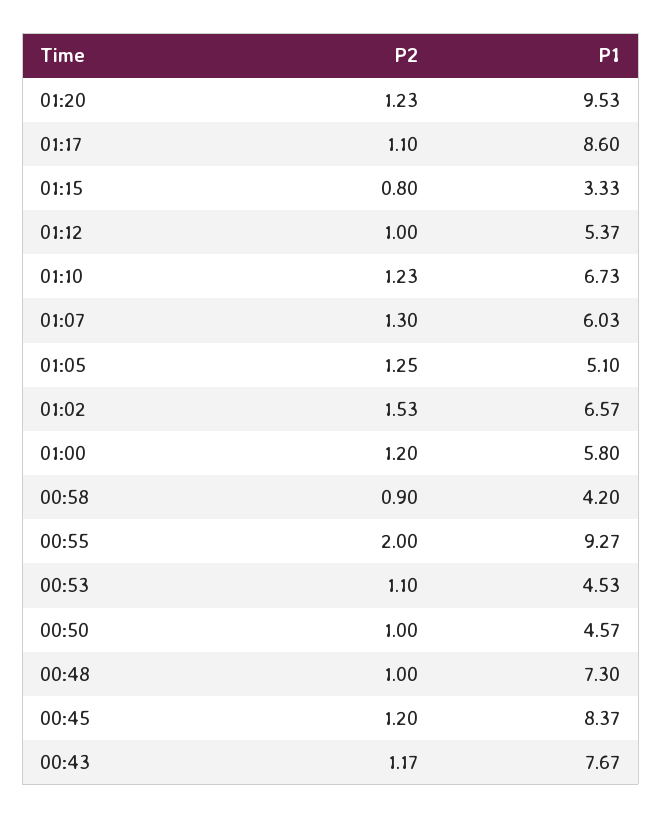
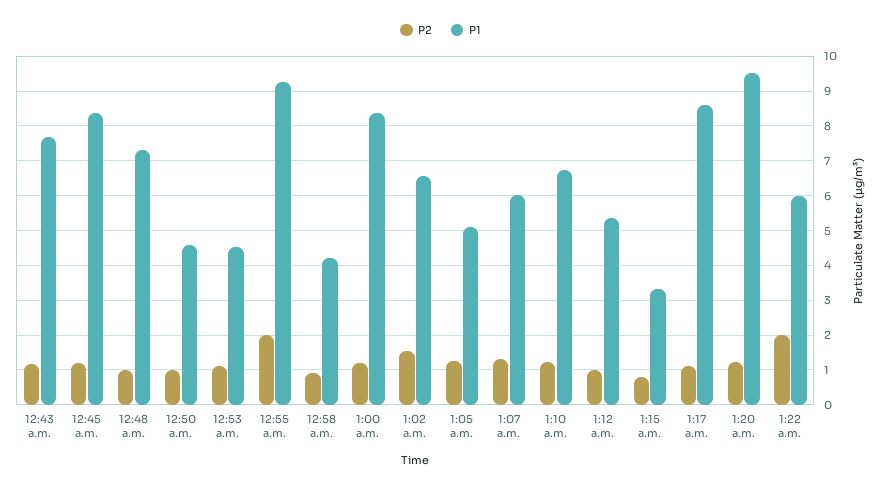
P1, 01:00: 5.8 -> 8.4
P2, 1:22 a.m.: none -> 2
P1, 1:22 a.m.: none -> 6

